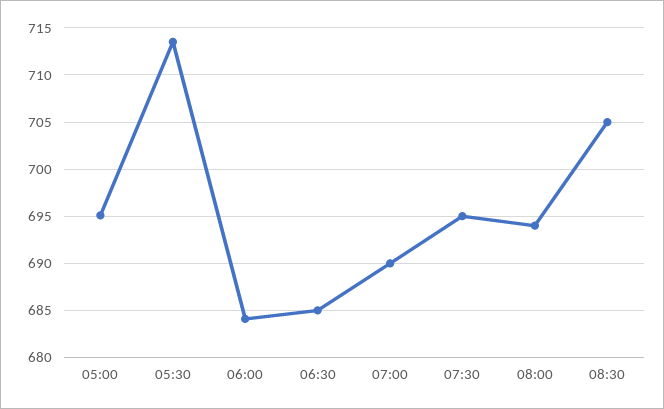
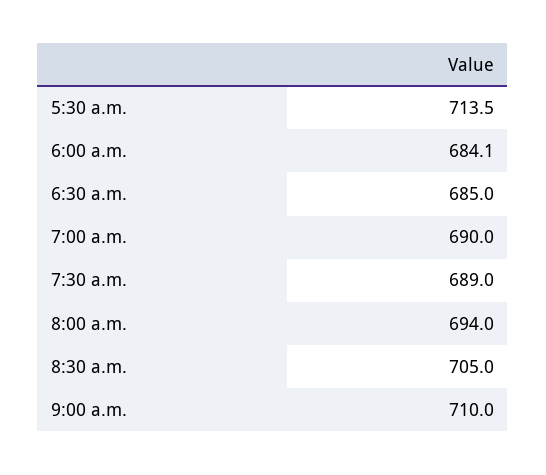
05:00: 695 -> none
07:30: 695 -> 689
9:00 a.m.: none -> 710

